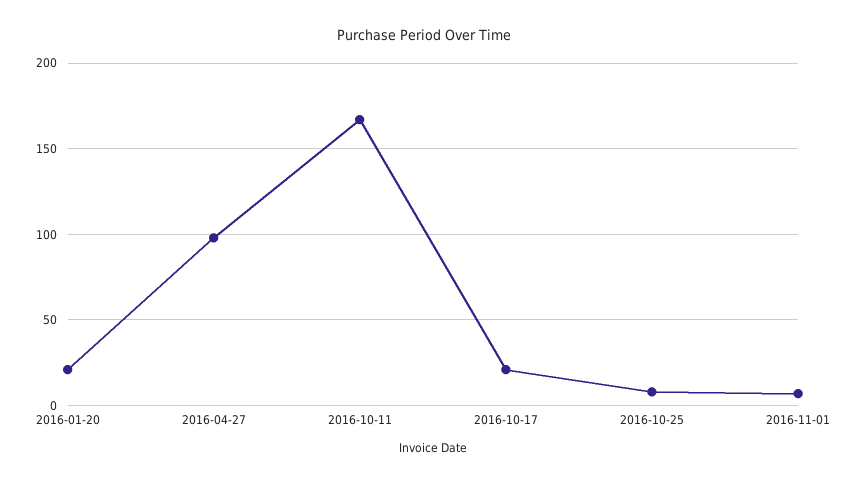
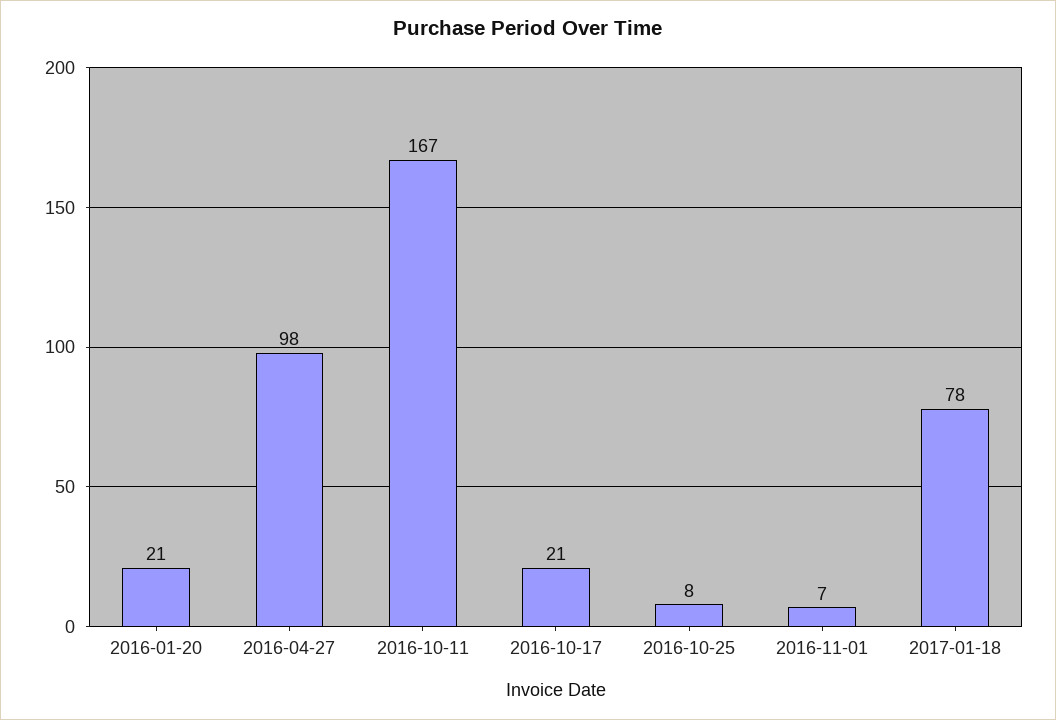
2017-01-18: none -> 78

